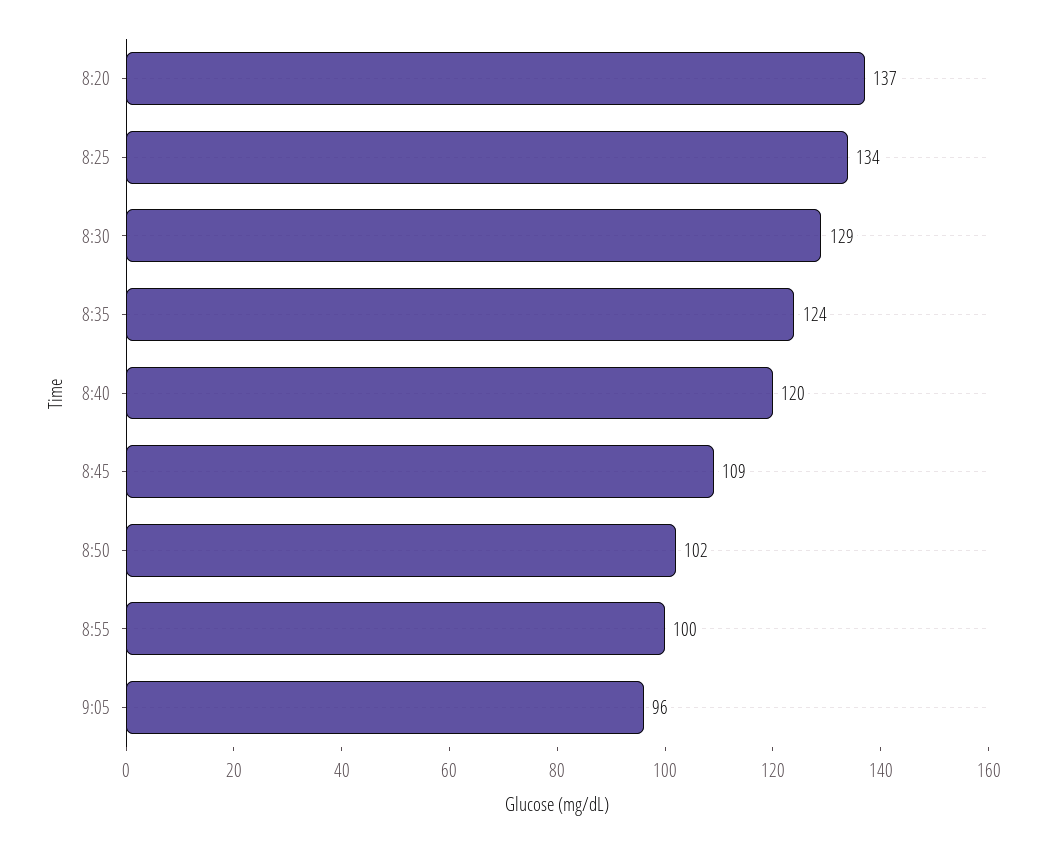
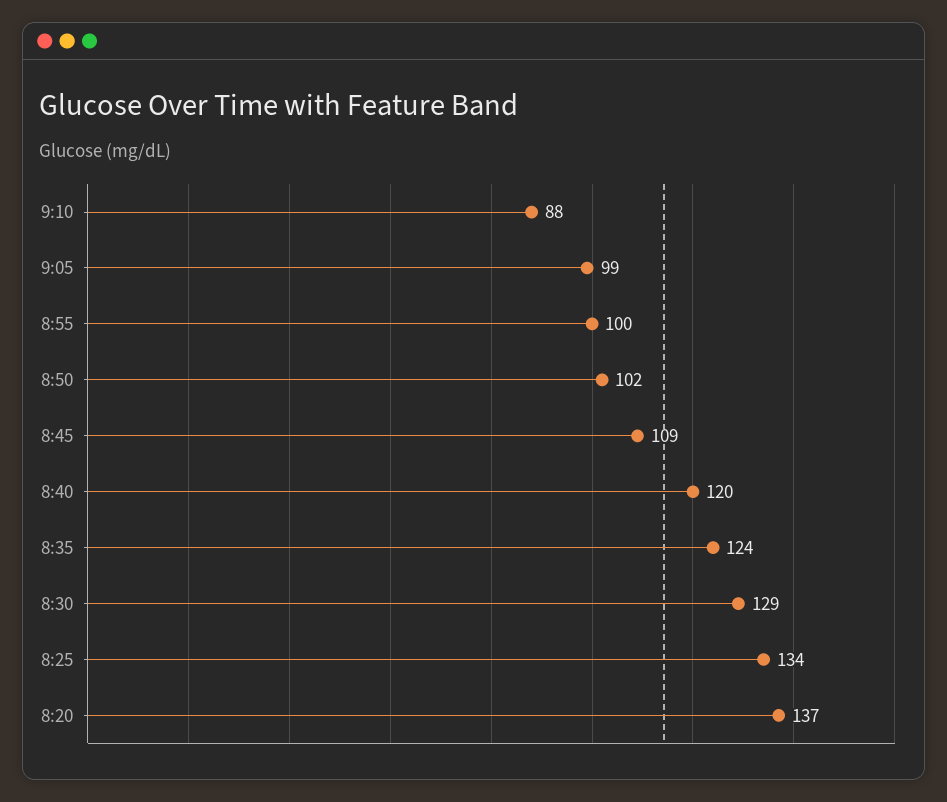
9:05: 96 -> 99
9:10: none -> 88

